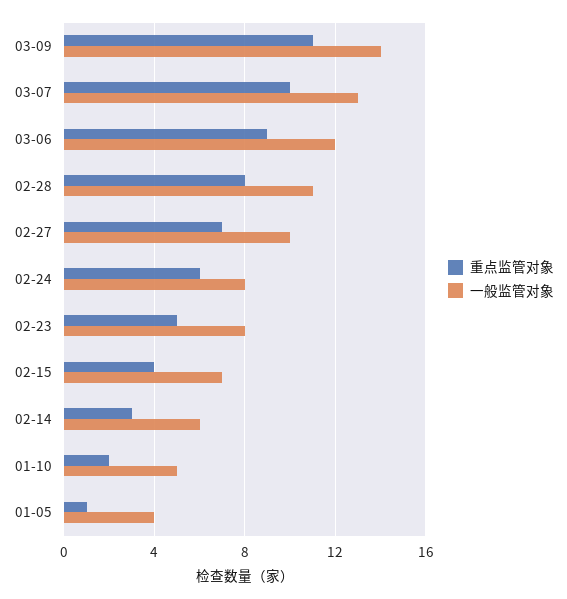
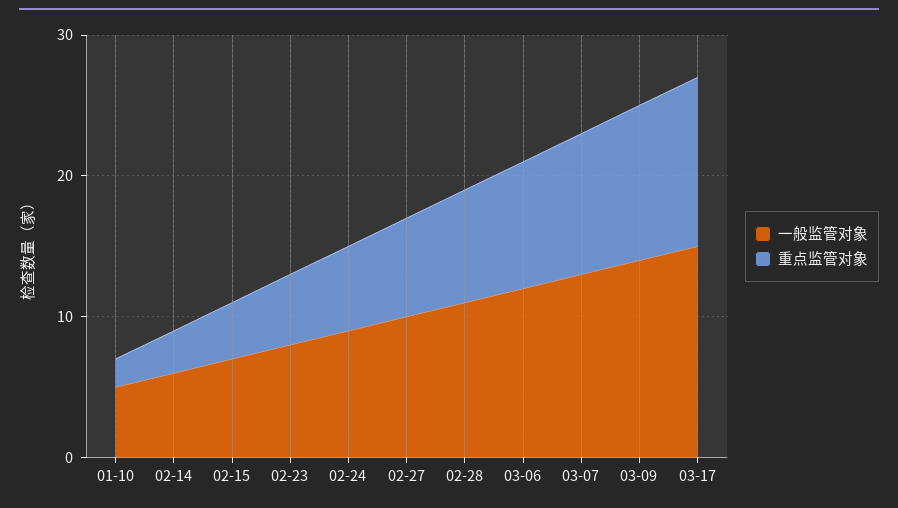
一般监管对象, 02-24: 8 -> 9
重点监管对象, 01-05: 1 -> none
一般监管对象, 01-05: 4 -> none
一般监管对象, 03-17: none -> 15
重点监管对象, 03-17: none -> 12

